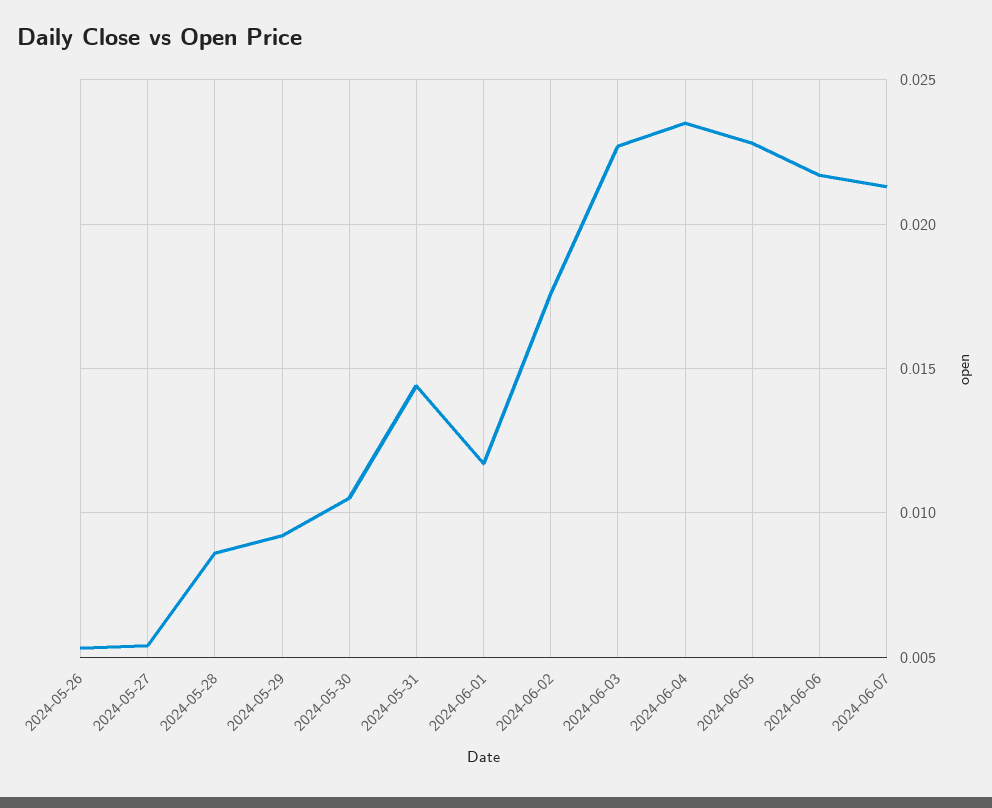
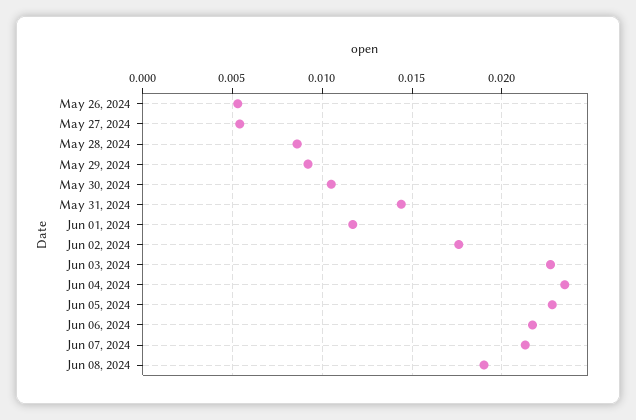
Jun 08, 2024: none -> 0.019

